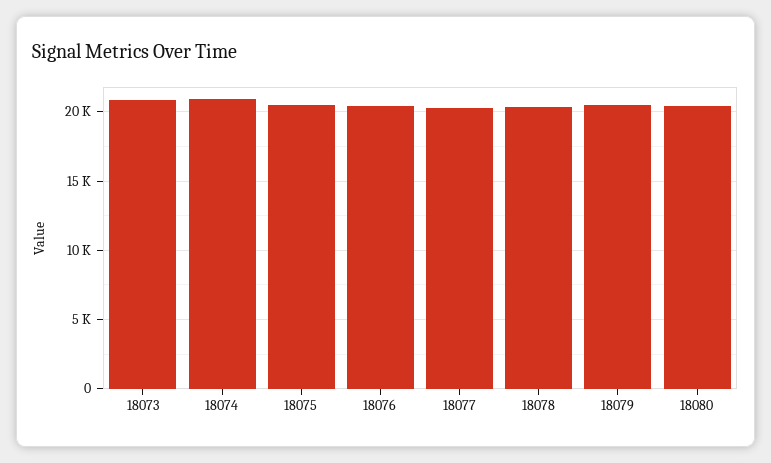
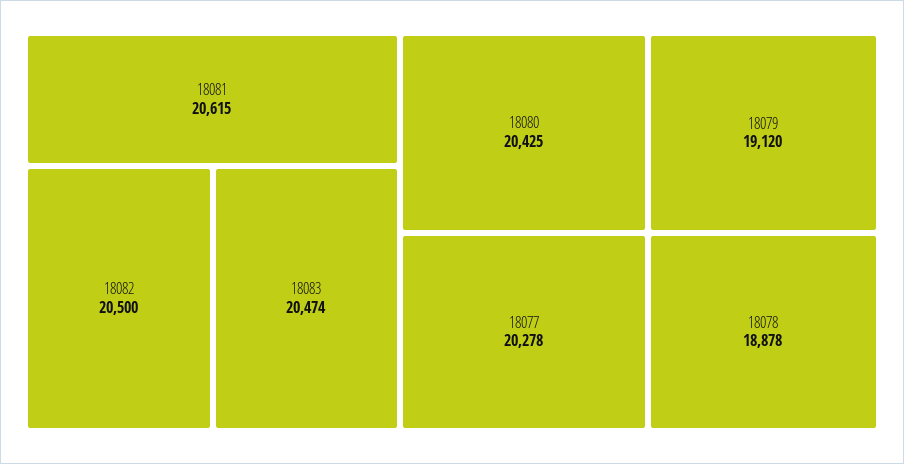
18073: 21000 -> none
18074: 21000 -> none
18075: 20500 -> none
18076: 20500 -> none
18078: 20500 -> 18878
18079: 20500 -> 19120
18081: none -> 20615
18082: none -> 20500
18083: none -> 20474

